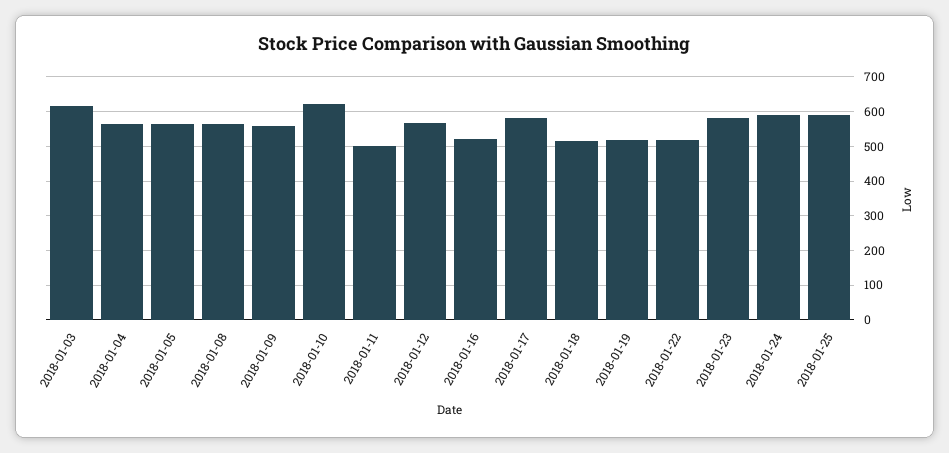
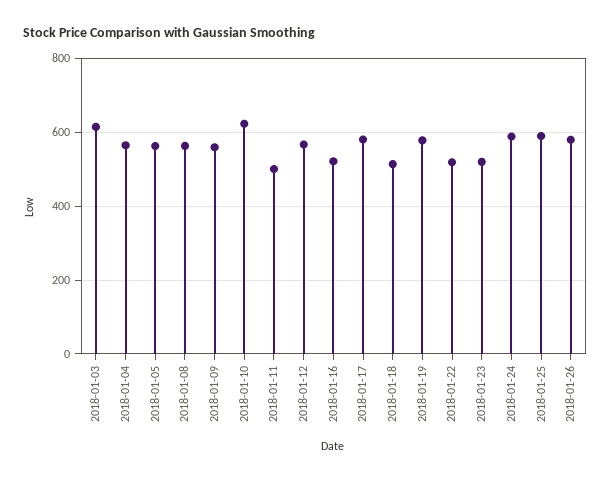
2018-01-19: 520 -> 580
2018-01-23: 580 -> 520
2018-01-26: none -> 580

